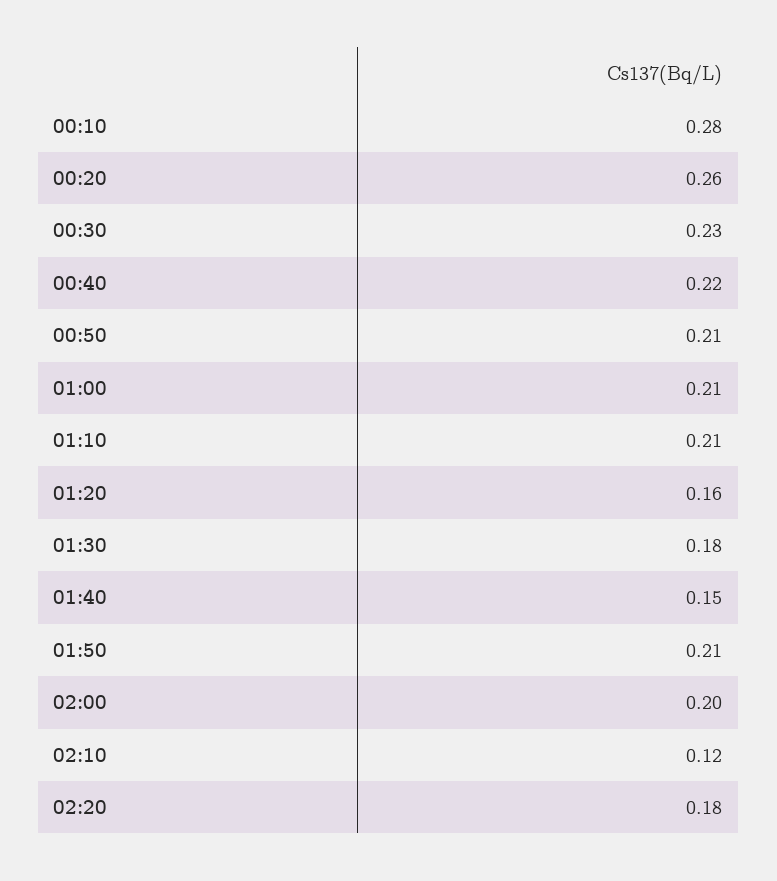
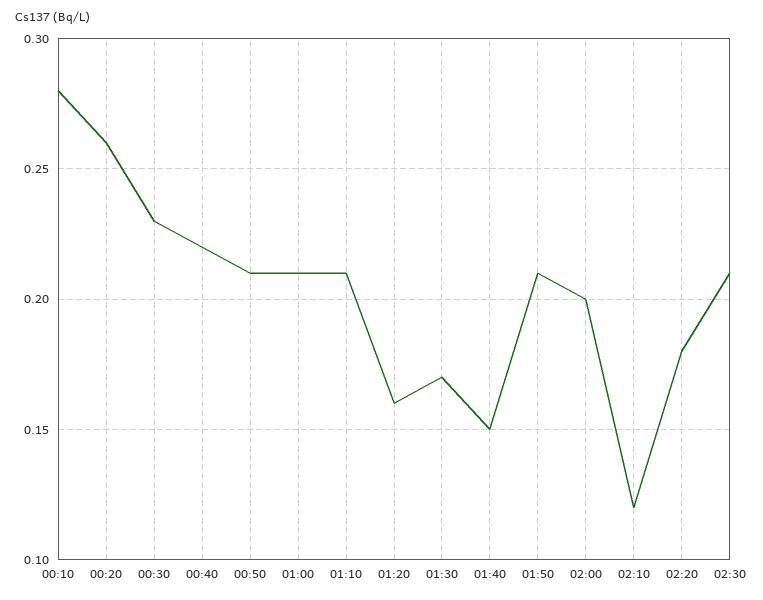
01:30: 0.18 -> 0.17
02:30: none -> 0.21

